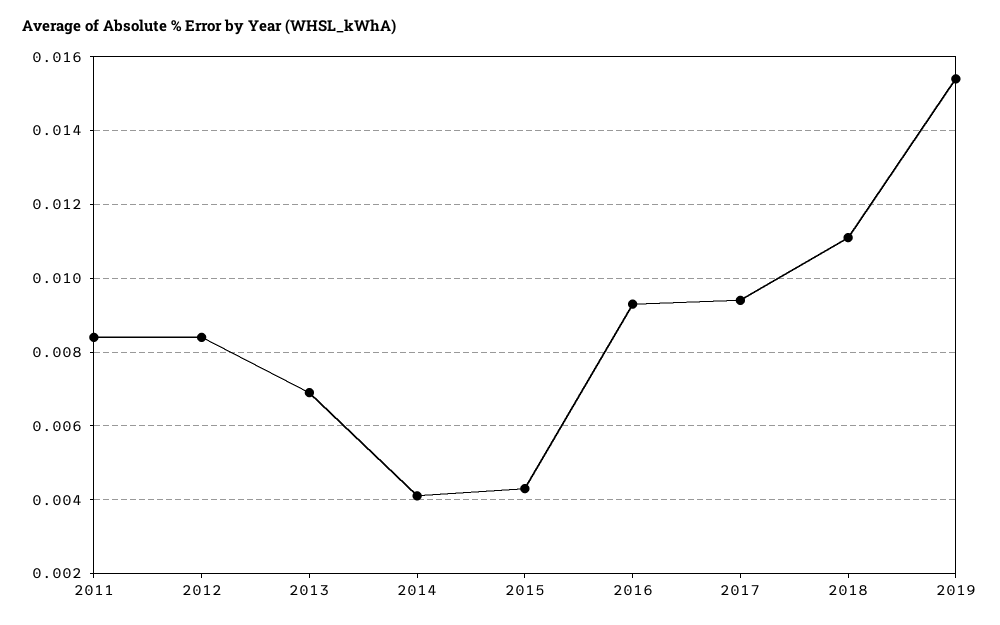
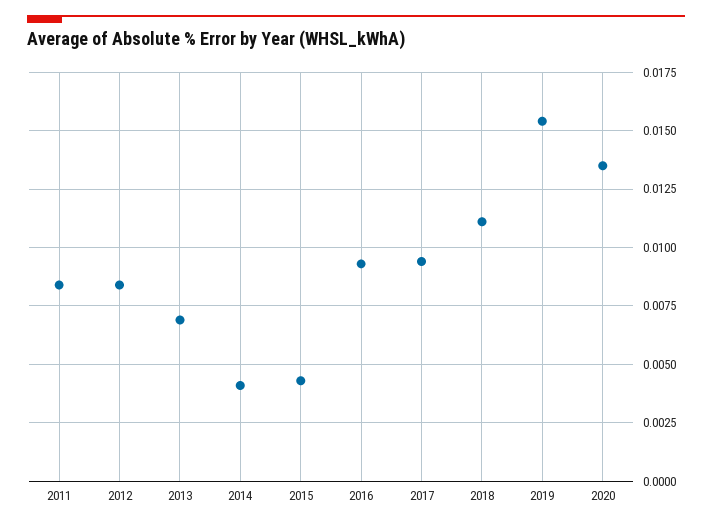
2020: none -> 0.0135

